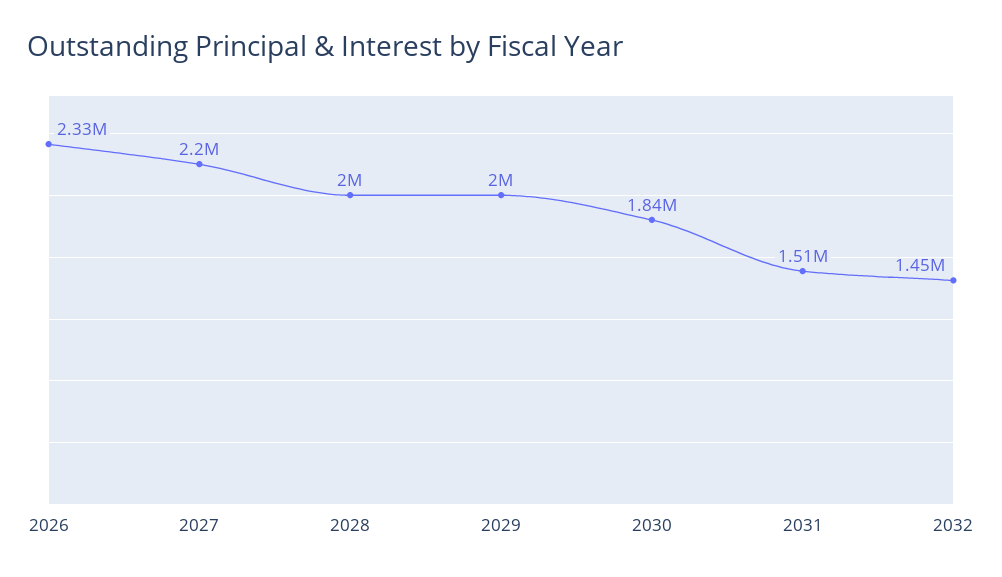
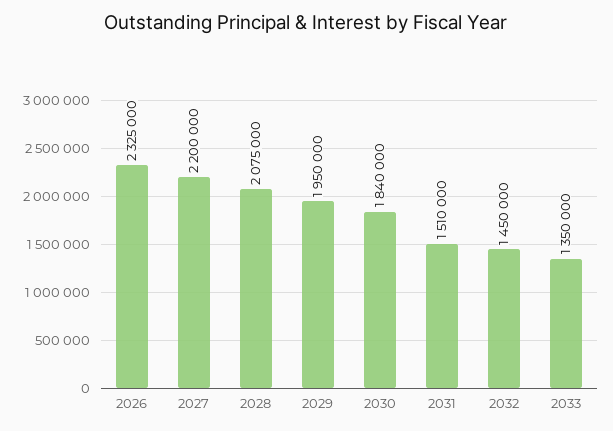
2028: 2000000 -> 2075000
2029: 2000000 -> 1950000
2033: none -> 1350000

